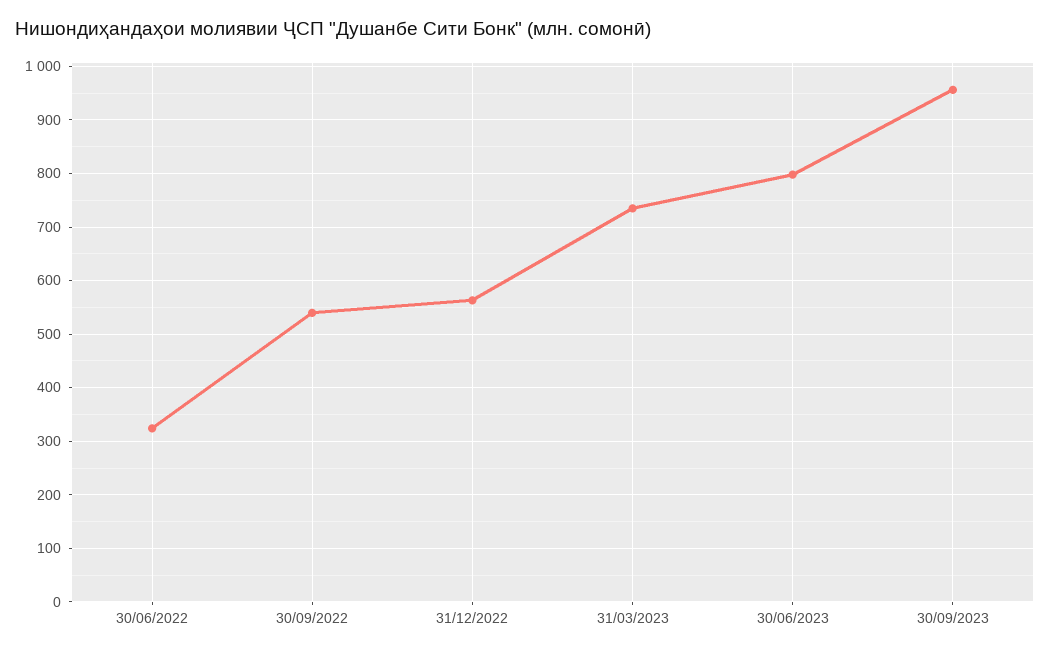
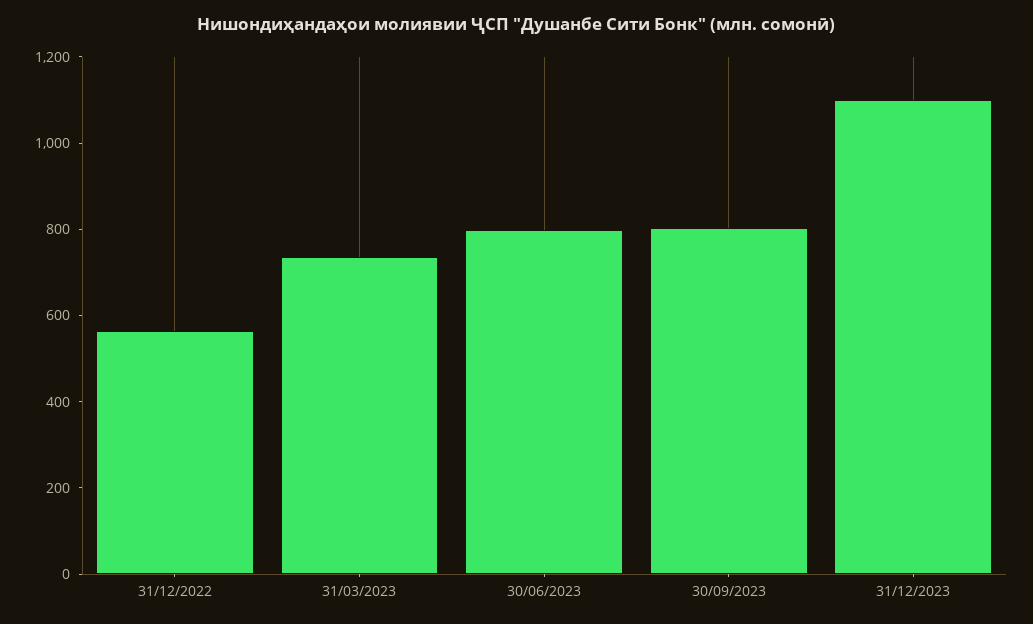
30/06/2022: 320 -> none
30/09/2022: 540 -> none
30/09/2023: 960 -> 800
31/12/2023: none -> 1100

